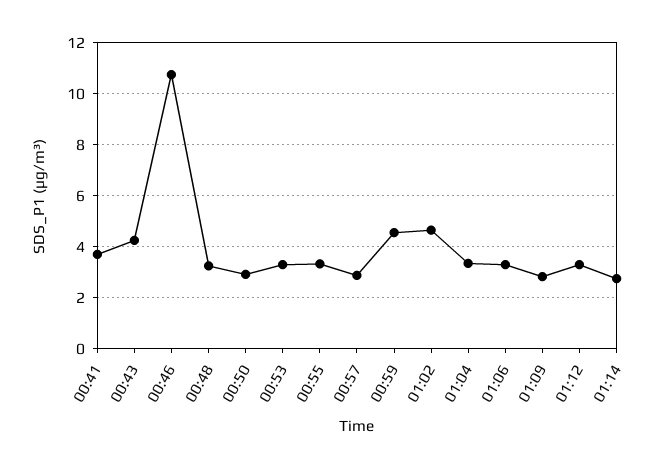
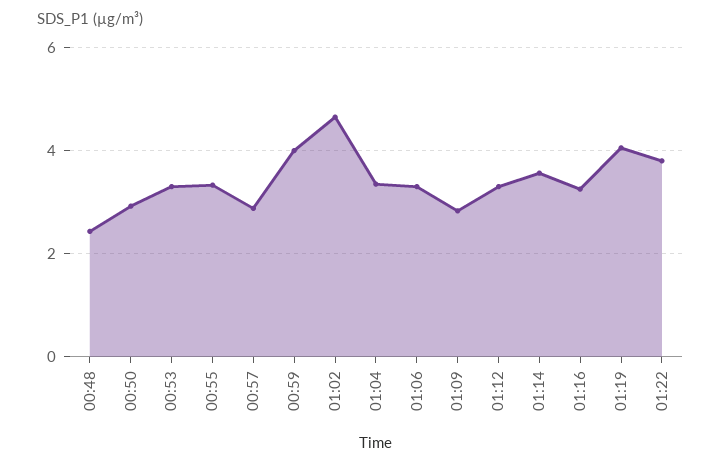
00:41: 3.75 -> none
00:43: 4.25 -> none
00:46: 10.75 -> none
00:48: 3.25 -> 2.4
00:59: 4.5 -> 4
01:14: 2.75 -> 3.6
01:16: none -> 3.2
01:19: none -> 4
01:22: none -> 3.8

